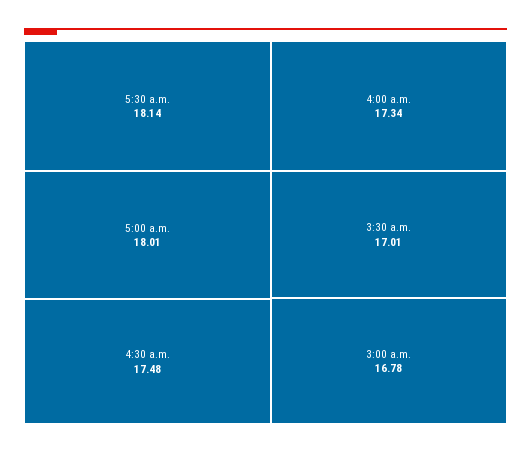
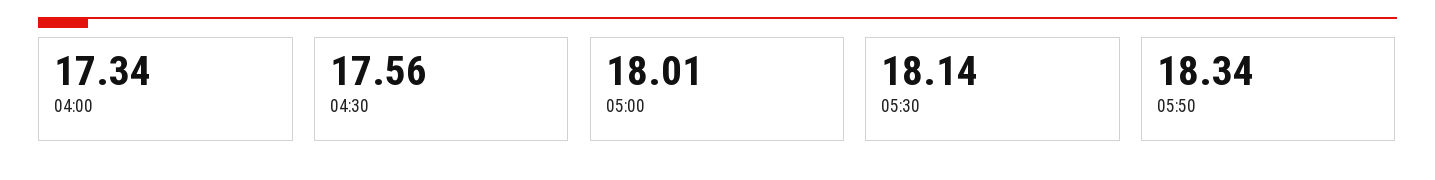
4:30 a.m.: 17.48 -> 17.56
3:30 a.m.: 17.01 -> none
3:00 a.m.: 16.78 -> none
05:50: none -> 18.34

